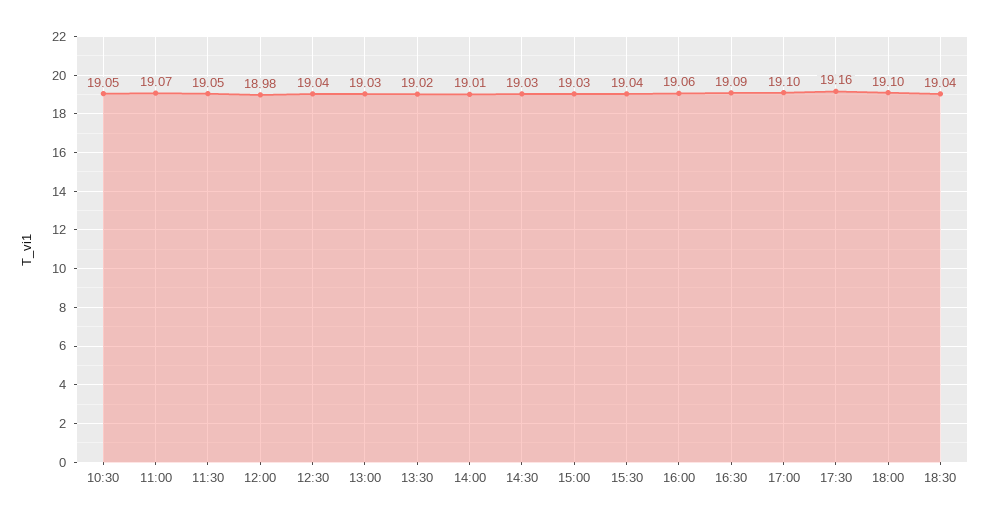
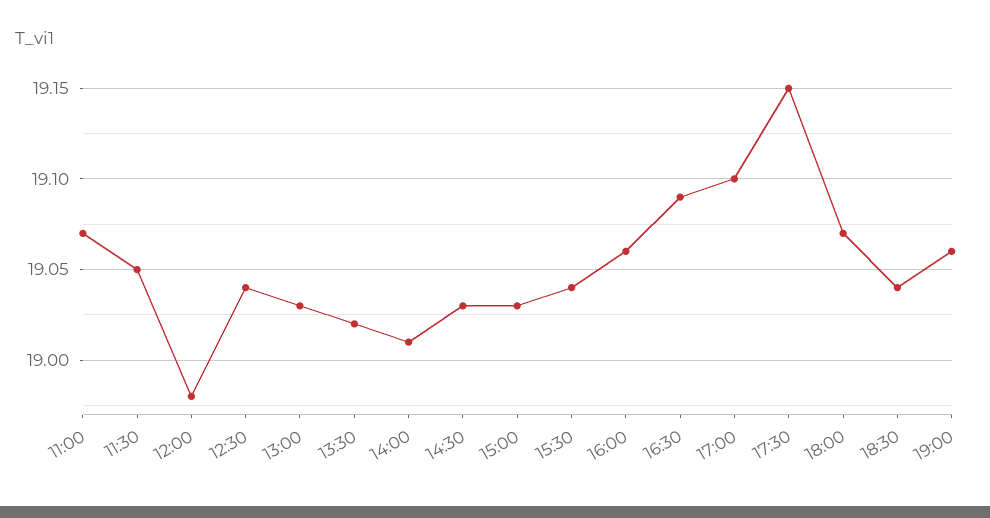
10:30: 19.05 -> none
17:30: 19.16 -> 19.15
18:00: 19.1 -> 19.07
19:00: none -> 19.06

